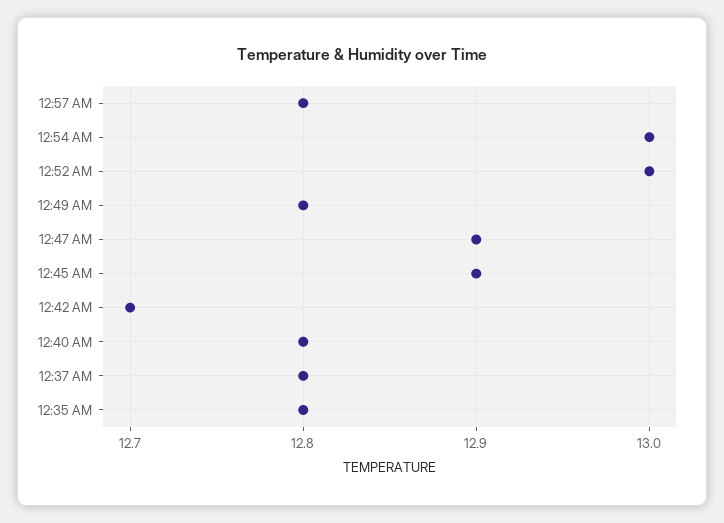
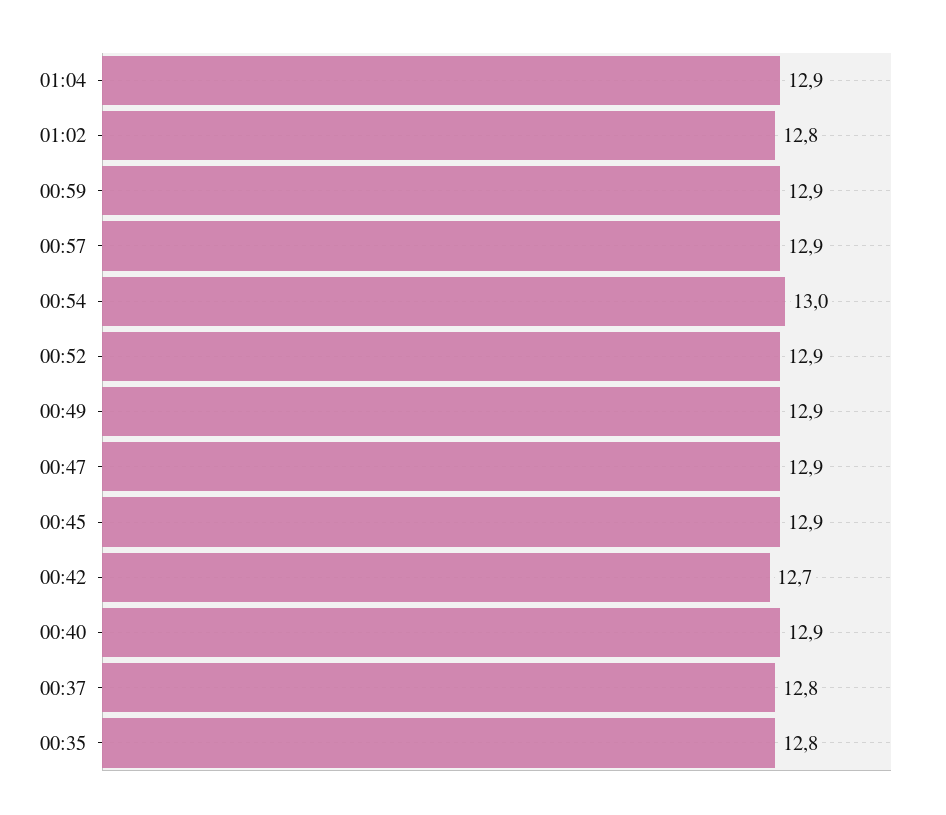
12:57 AM: 12.8 -> 12.9
12:52 AM: 13 -> 12.9
12:49 AM: 12.8 -> 12.9
12:40 AM: 12.8 -> 12.9
01:04: none -> 12.9
01:02: none -> 12.8
00:59: none -> 12.9

